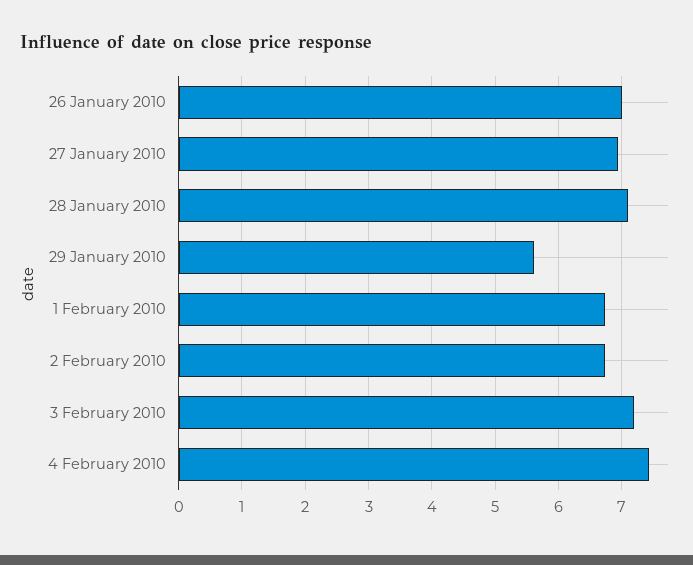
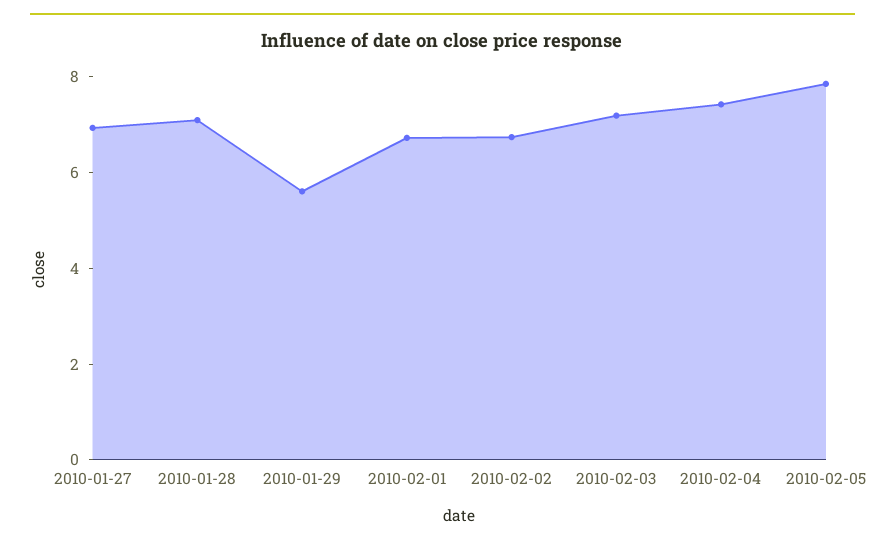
26 January 2010: 7 -> none
2010-02-05: none -> 8

